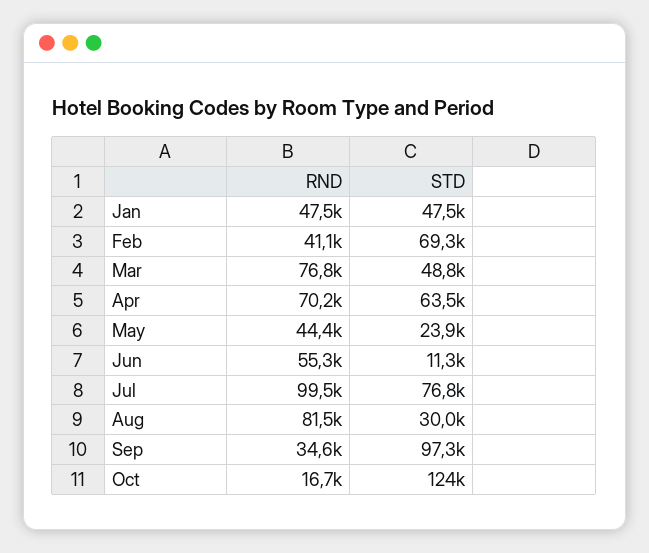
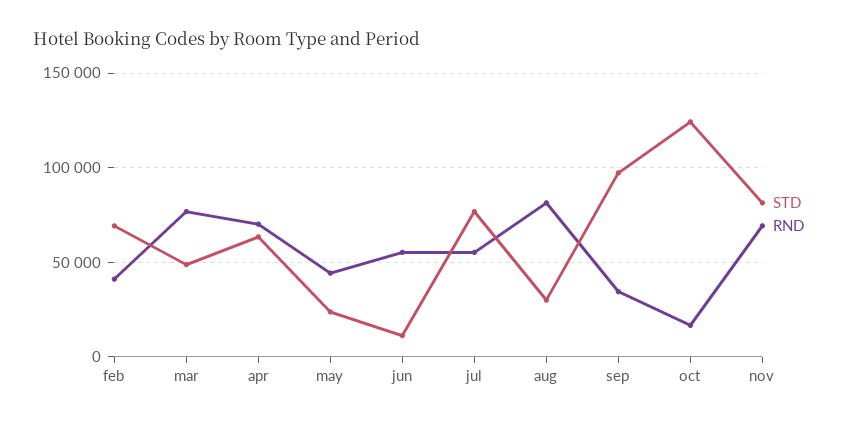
RND, Jan: 47500 -> none
STD, Jan: 47500 -> none
RND, Jul: 99500 -> 55000
STD, nov: none -> 80000
RND, nov: none -> 70000

